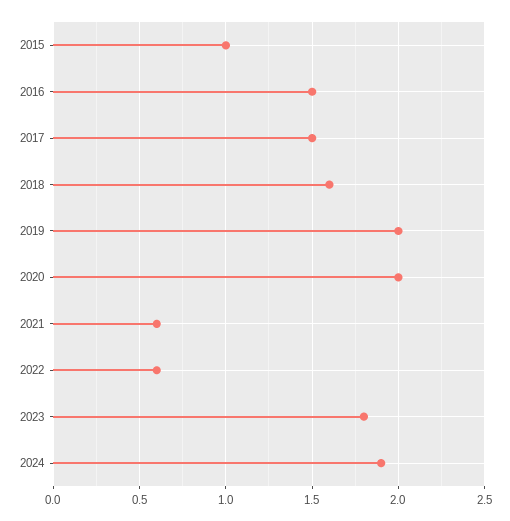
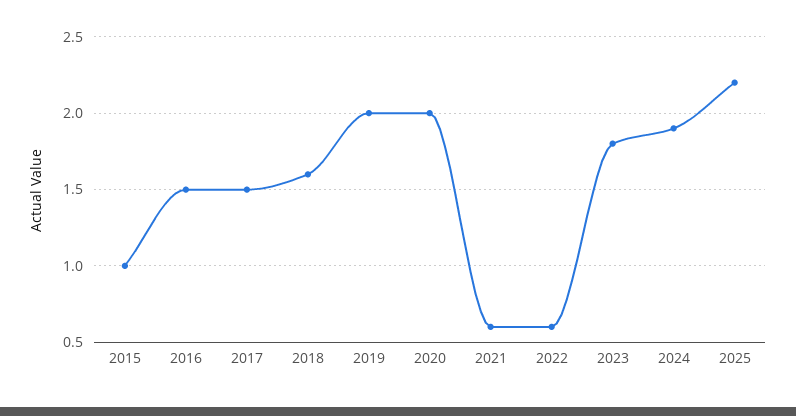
2025: none -> 2.2

